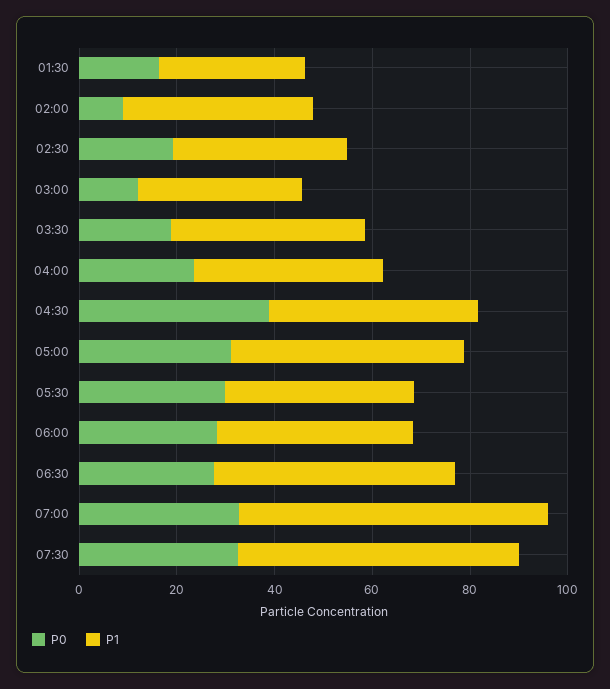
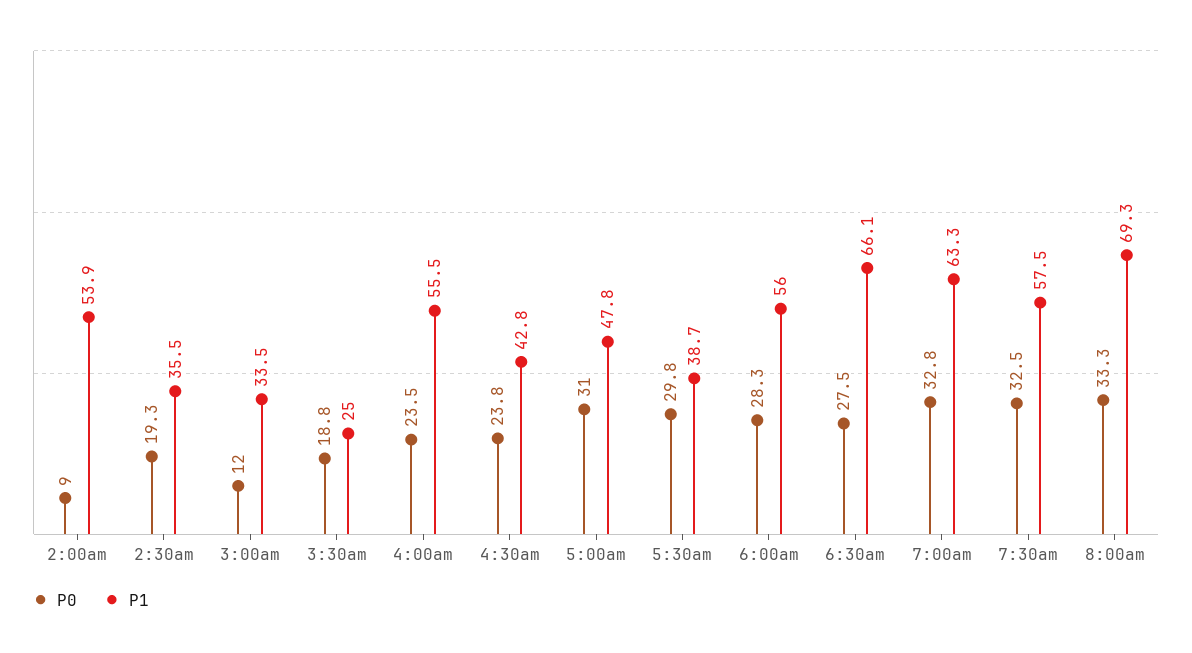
P0, 01:30: 15 -> none
P1, 01:30: 30 -> none
P1, 02:00: 40 -> 53.9
P1, 03:30: 40 -> 25
P1, 04:00: 40 -> 55.5
P0, 04:30: 40 -> 23.8
P1, 06:00: 40 -> 56
P1, 06:30: 50 -> 66.1
P0, 8:00am: none -> 33.3
P1, 8:00am: none -> 69.3

